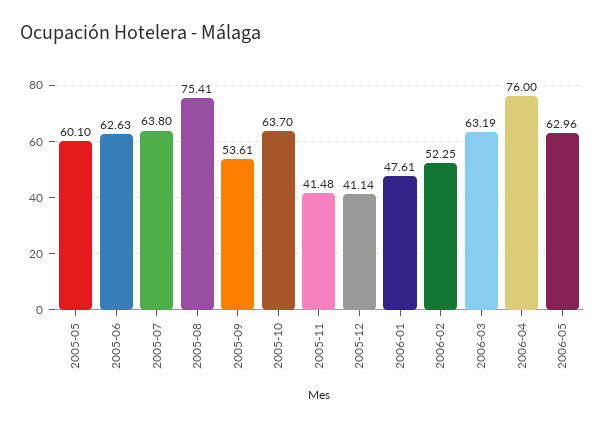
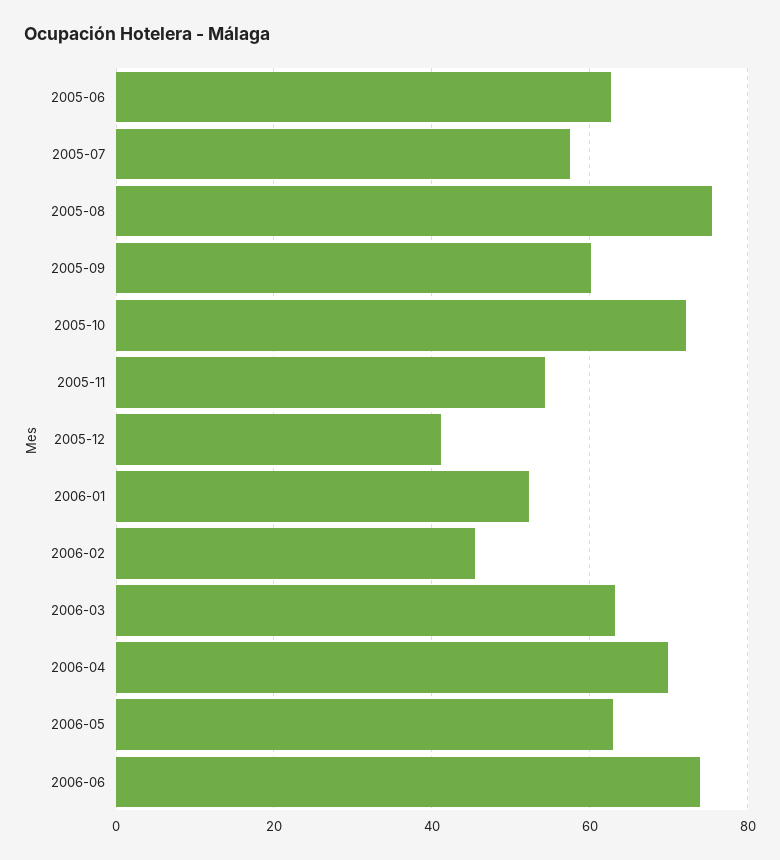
2005-05: 60.1 -> none
2005-07: 63.8 -> 58
2005-09: 53.61 -> 60
2005-10: 63.7 -> 72
2005-11: 41.48 -> 54
2006-01: 47.61 -> 52
2006-02: 52.25 -> 46
2006-04: 76 -> 70
2006-06: none -> 74

